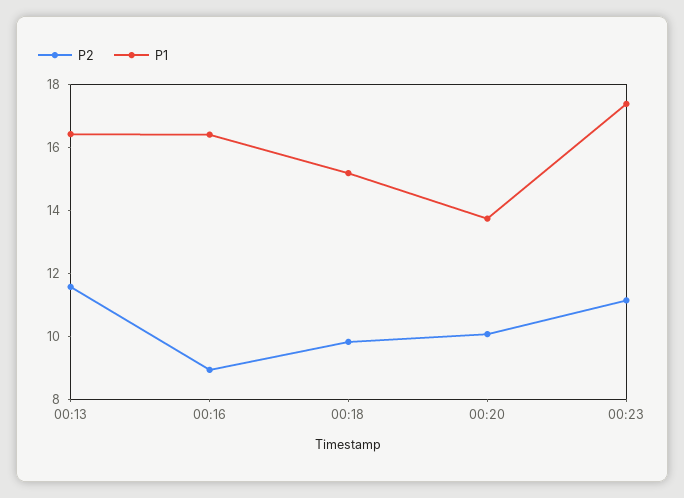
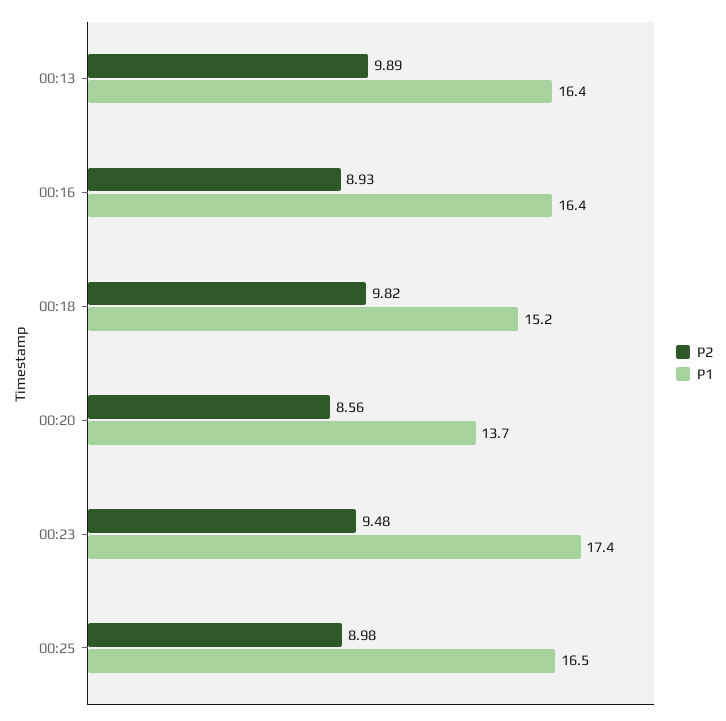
P2, 00:13: 11.5 -> 9.89
P2, 00:20: 10 -> 8.56
P2, 00:23: 11 -> 9.48
P2, 00:25: none -> 8.98
P1, 00:25: none -> 16.5

